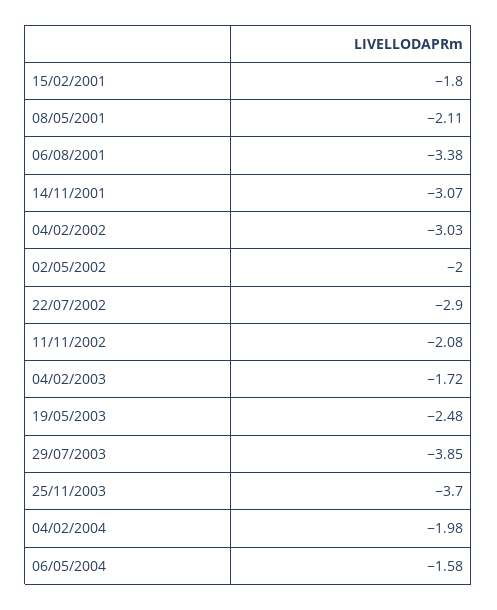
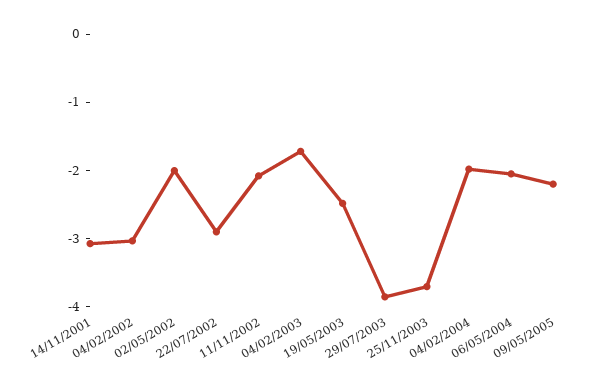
15/02/2001: -1.8 -> none
08/05/2001: -2.11 -> none
06/08/2001: -3.38 -> none
06/05/2004: -1.58 -> -2
09/05/2005: none -> -2.2

